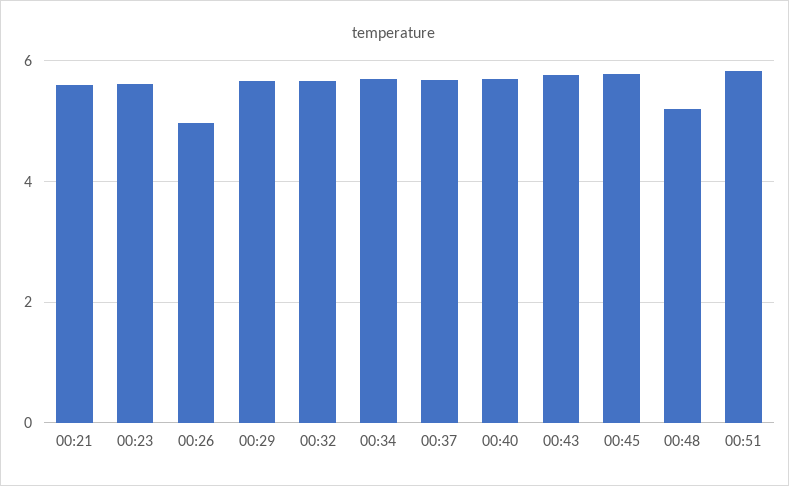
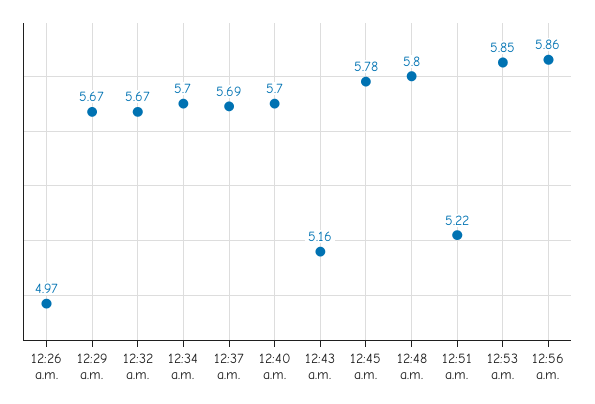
00:21: 5.6 -> none
00:23: 5.6 -> none
00:43: 5.8 -> 5.16
00:48: 5.2 -> 5.8
00:51: 5.8 -> 5.22
12:53 a.m.: none -> 5.85
12:56 a.m.: none -> 5.86

